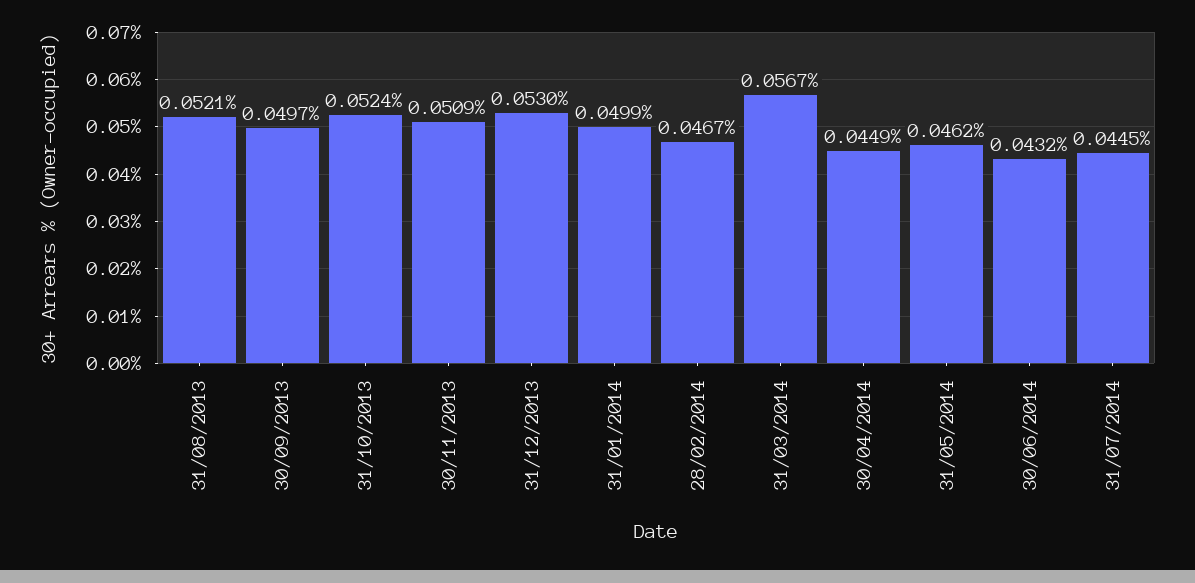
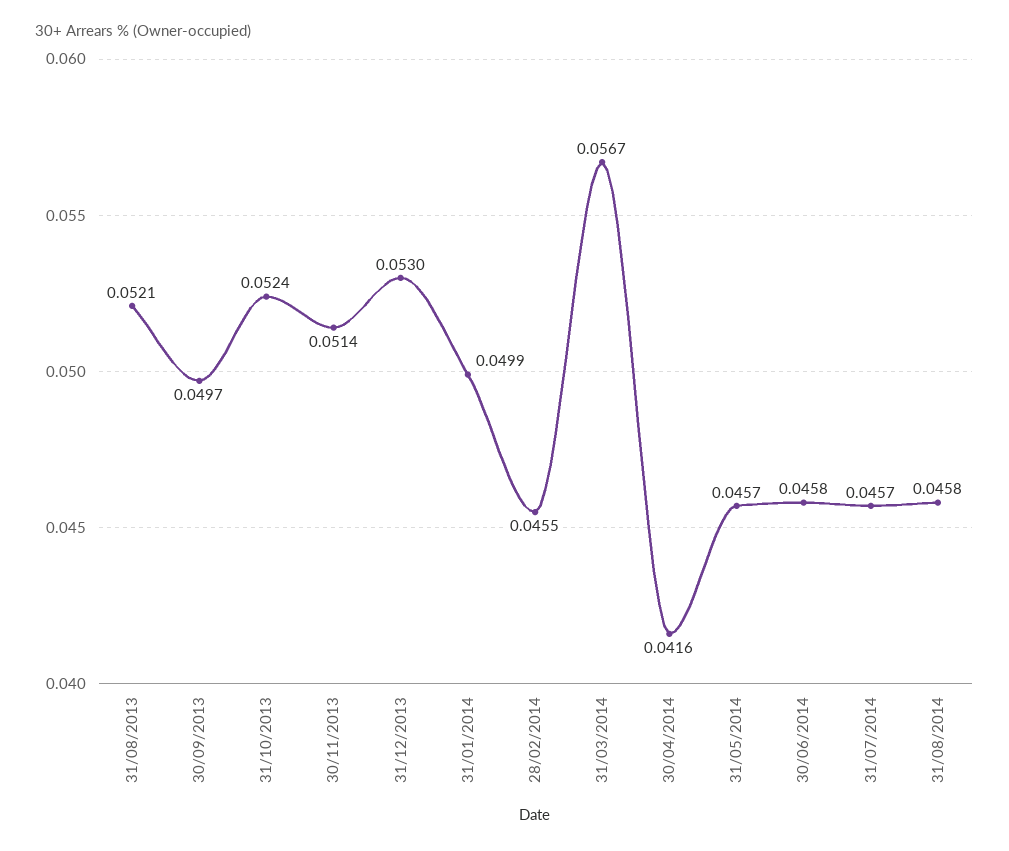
30/11/2013: 0.0509 -> 0.0514
28/02/2014: 0.0467 -> 0.0455
30/04/2014: 0.0449 -> 0.0416
31/05/2014: 0.0462 -> 0.0457
30/06/2014: 0.0432 -> 0.0458
31/07/2014: 0.0445 -> 0.0457
31/08/2014: none -> 0.0458

